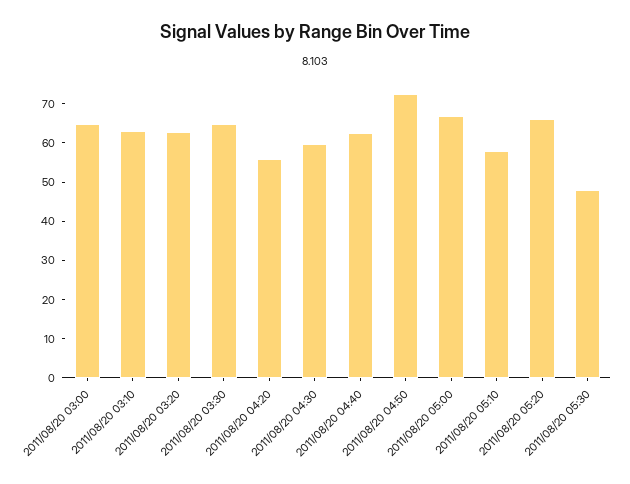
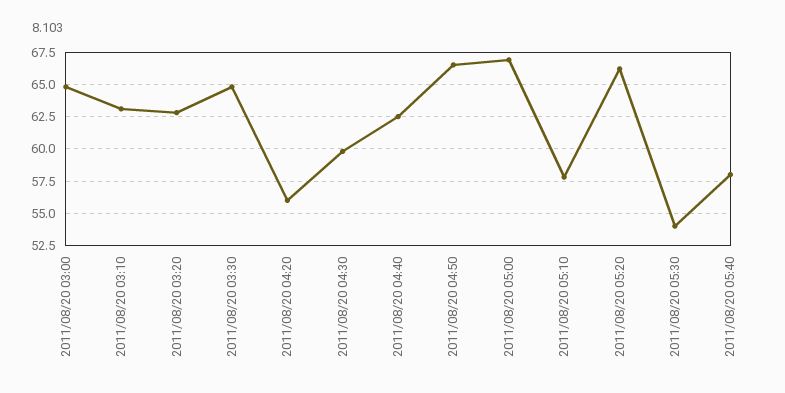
2011/08/20 04:50: 72.5 -> 66.5
2011/08/20 05:30: 47.5 -> 54
2011/08/20 05:40: none -> 58

